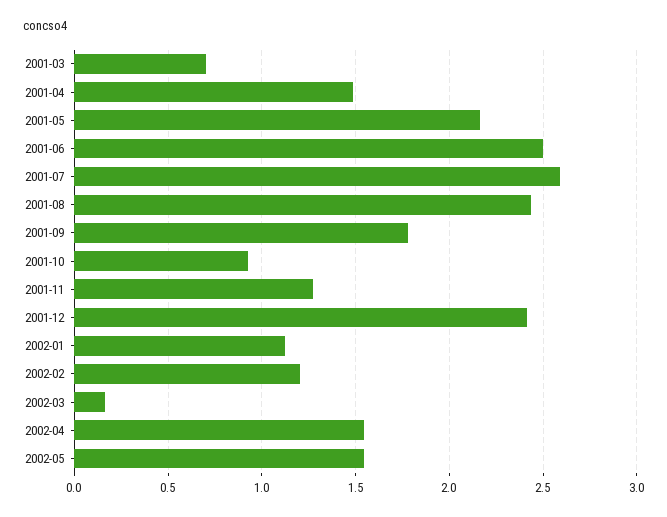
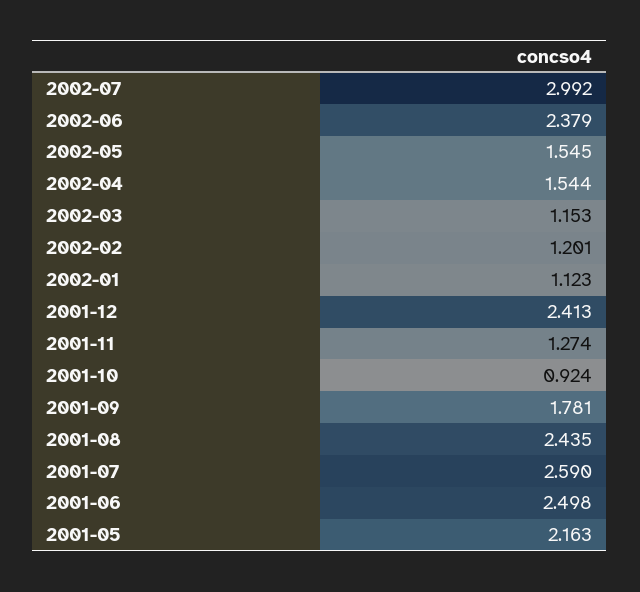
2001-03: 0.7 -> none
2001-04: 1.5 -> none
2002-03: 0.15 -> 1.153
2002-07: none -> 2.992
2002-06: none -> 2.379

